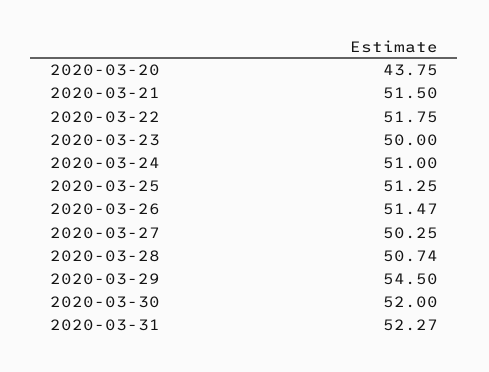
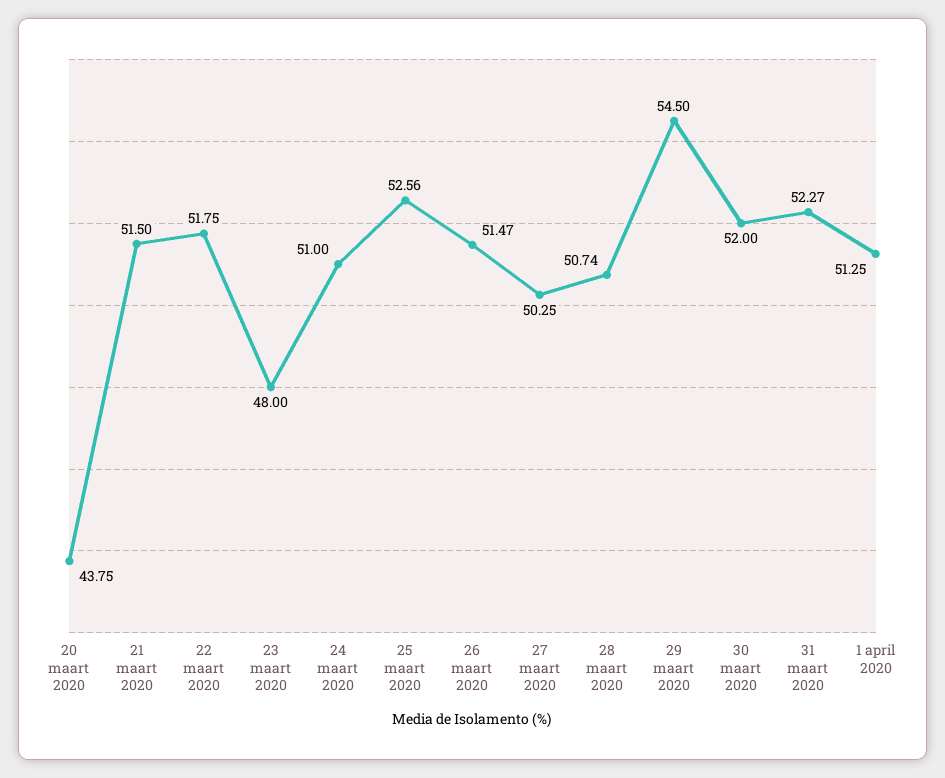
2020-03-23: 50 -> 48
2020-03-25: 51.25 -> 52.56
1 april 2020: none -> 51.25

